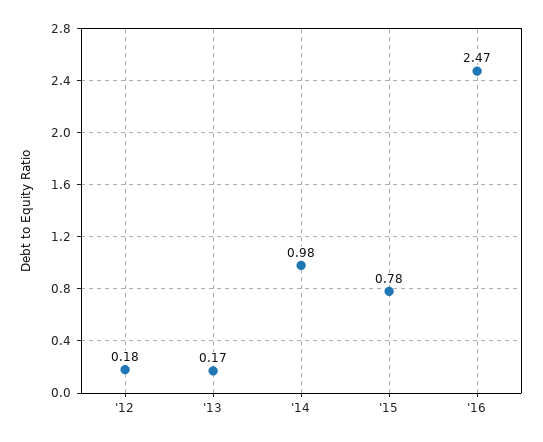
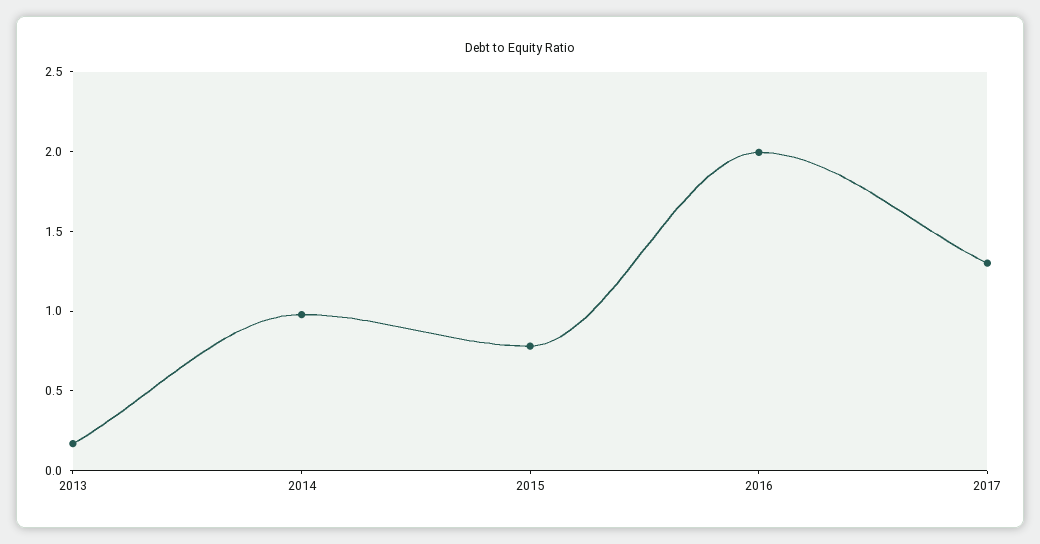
'12: 0.18 -> none
'16: 2.47 -> 2
2017: none -> 1.3

